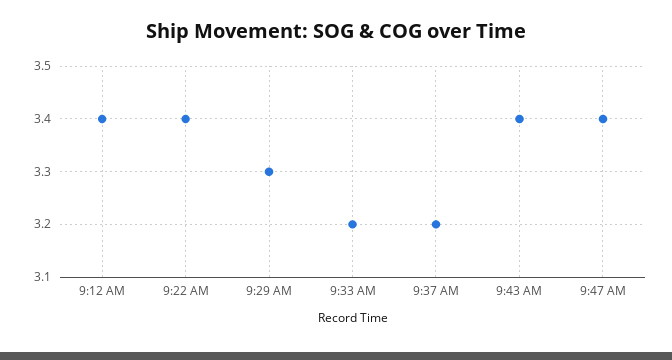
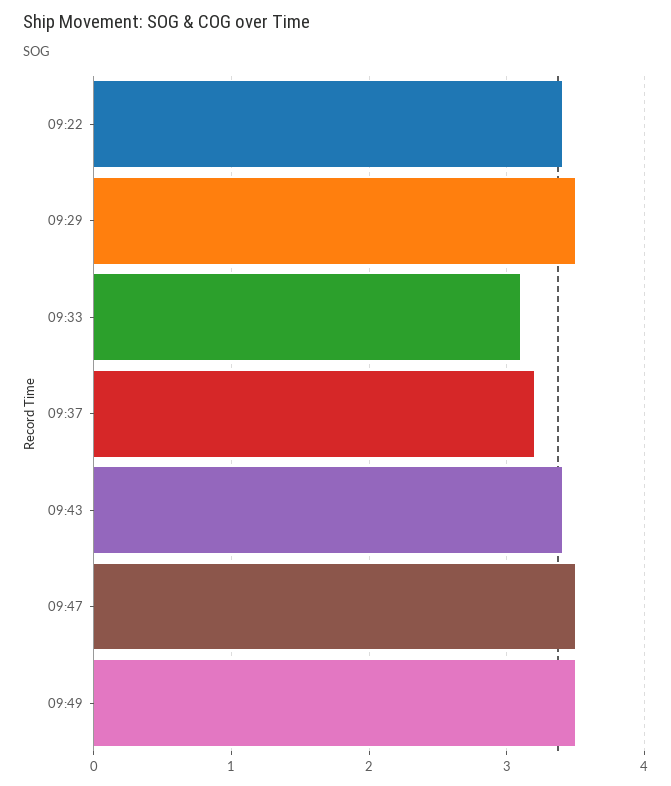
9:12 AM: 3.4 -> none
9:29 AM: 3.3 -> 3.5
9:33 AM: 3.2 -> 3.1
9:47 AM: 3.4 -> 3.5
09:49: none -> 3.5

